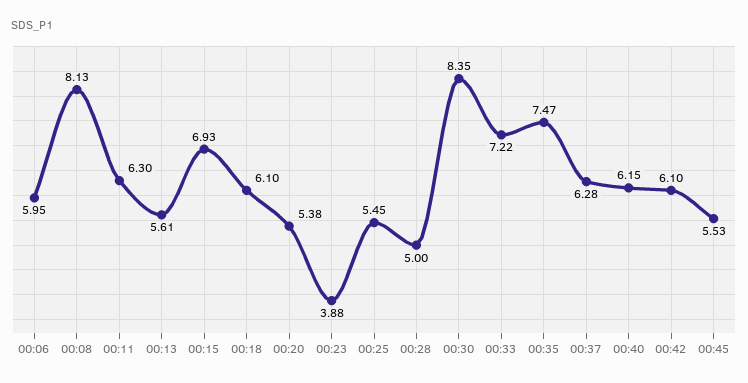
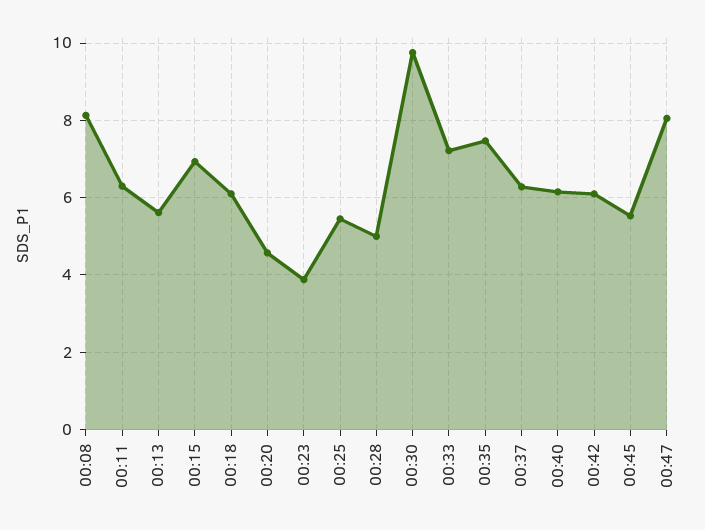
00:06: 5.95 -> none
00:20: 5.38 -> 4.6
00:30: 8.35 -> 9.8
00:47: none -> 8

